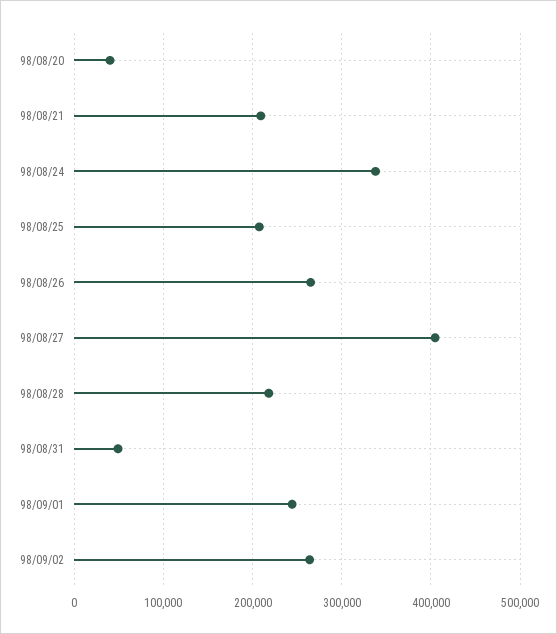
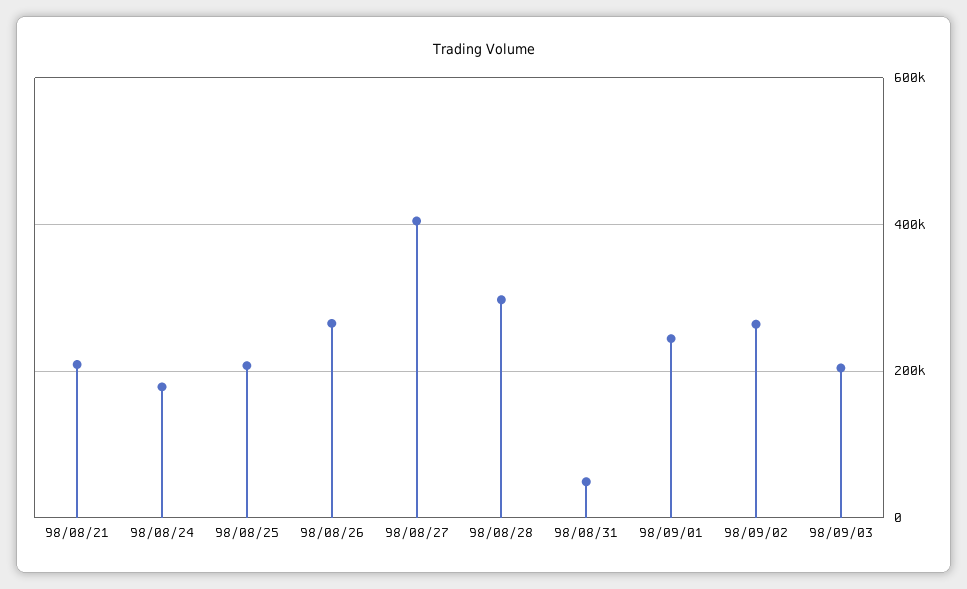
98/08/20: 40000 -> none
98/08/24: 340000 -> 180000
98/08/28: 220000 -> 300000
98/09/03: none -> 200000

